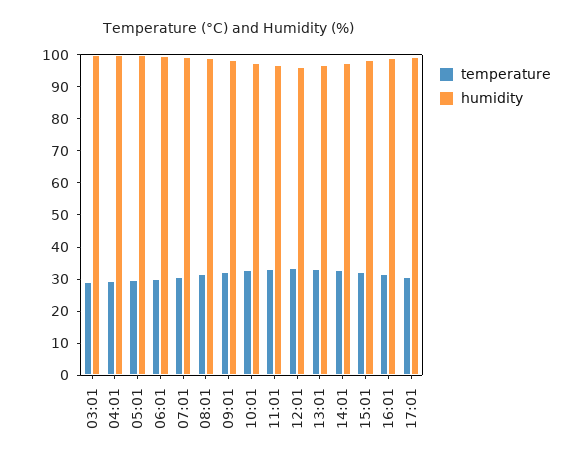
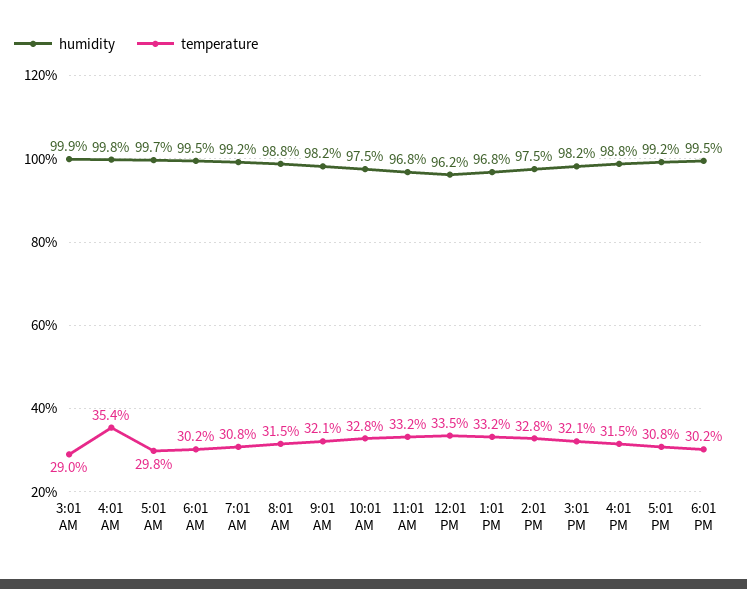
temperature, 04:01: 30 -> 35.4
humidity, 6:01 PM: none -> 99.5
temperature, 6:01 PM: none -> 30.2

